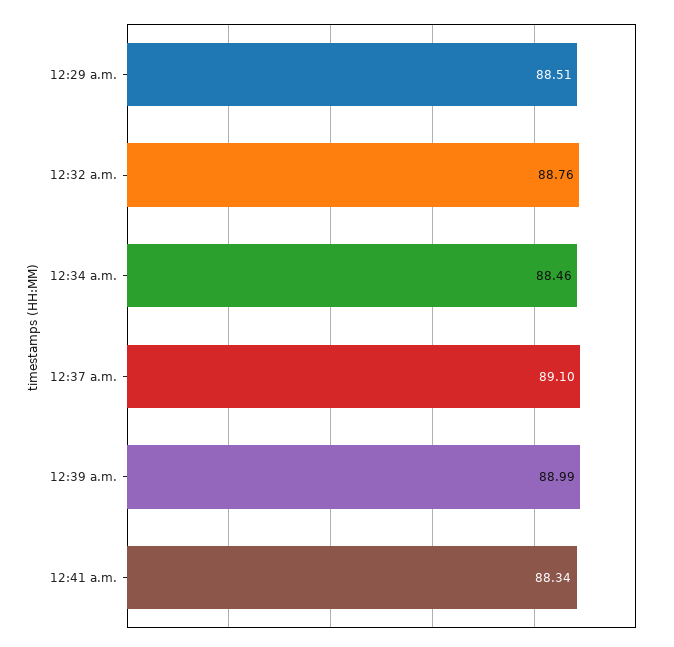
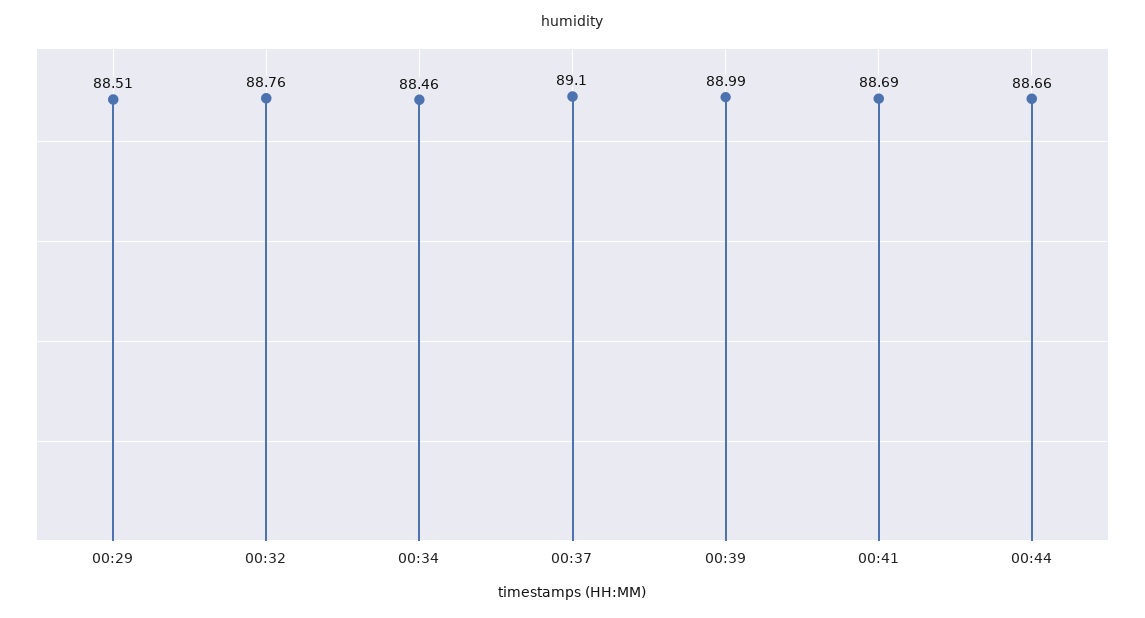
12:41 a.m.: 88.34 -> 88.69
00:44: none -> 88.66

